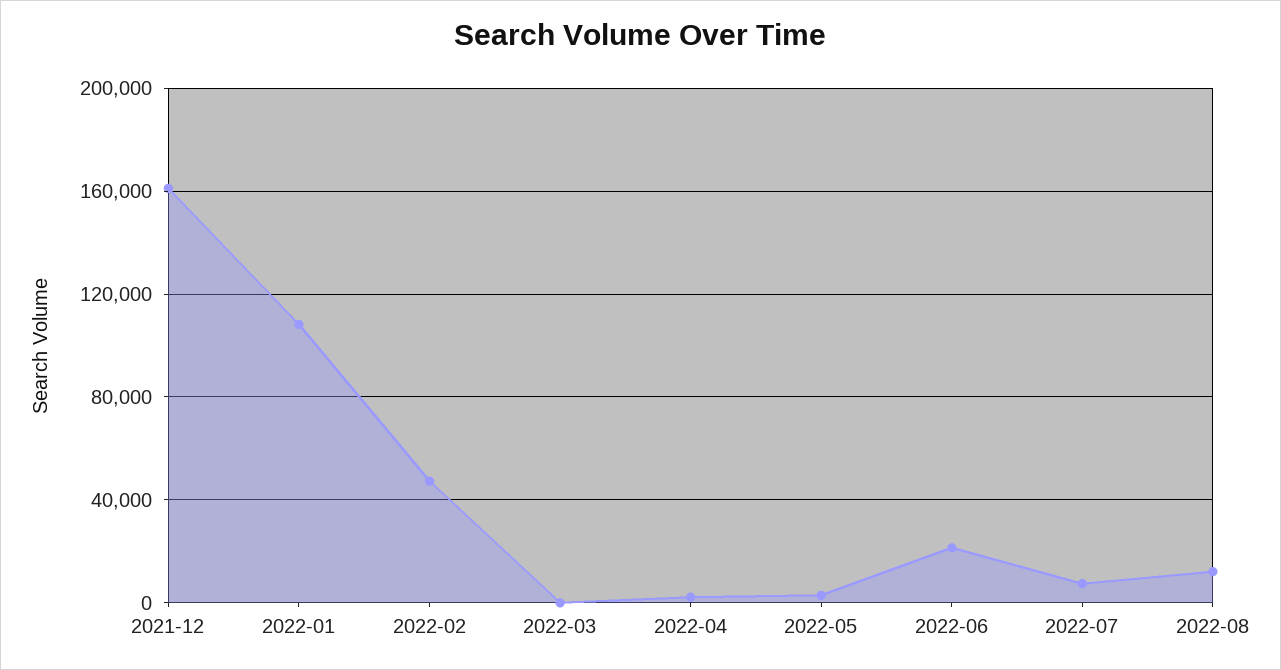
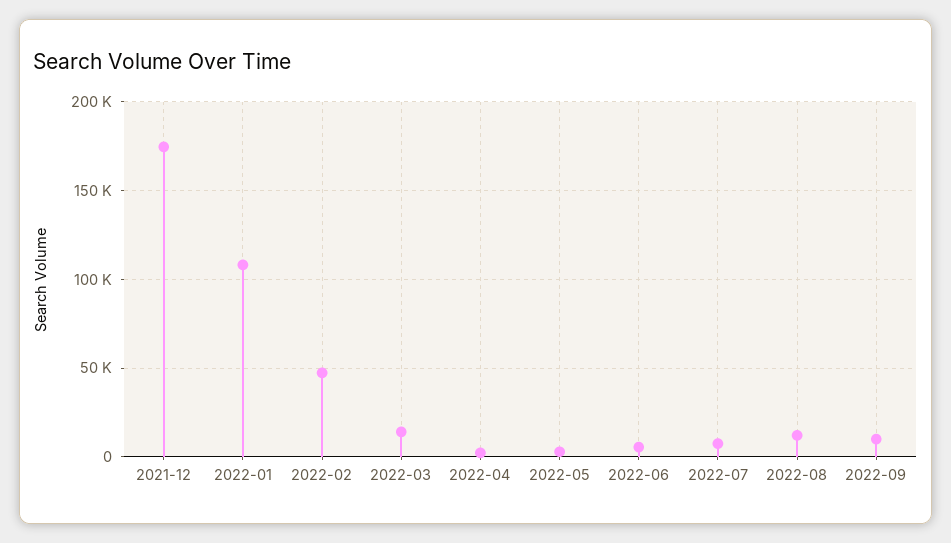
2021-12: 160000 -> 175000
2022-03: 0 -> 15000
2022-06: 20000 -> 5000
2022-09: none -> 10000

